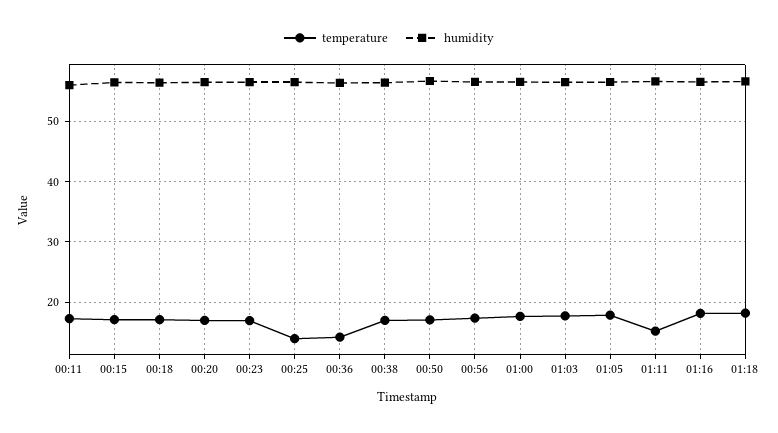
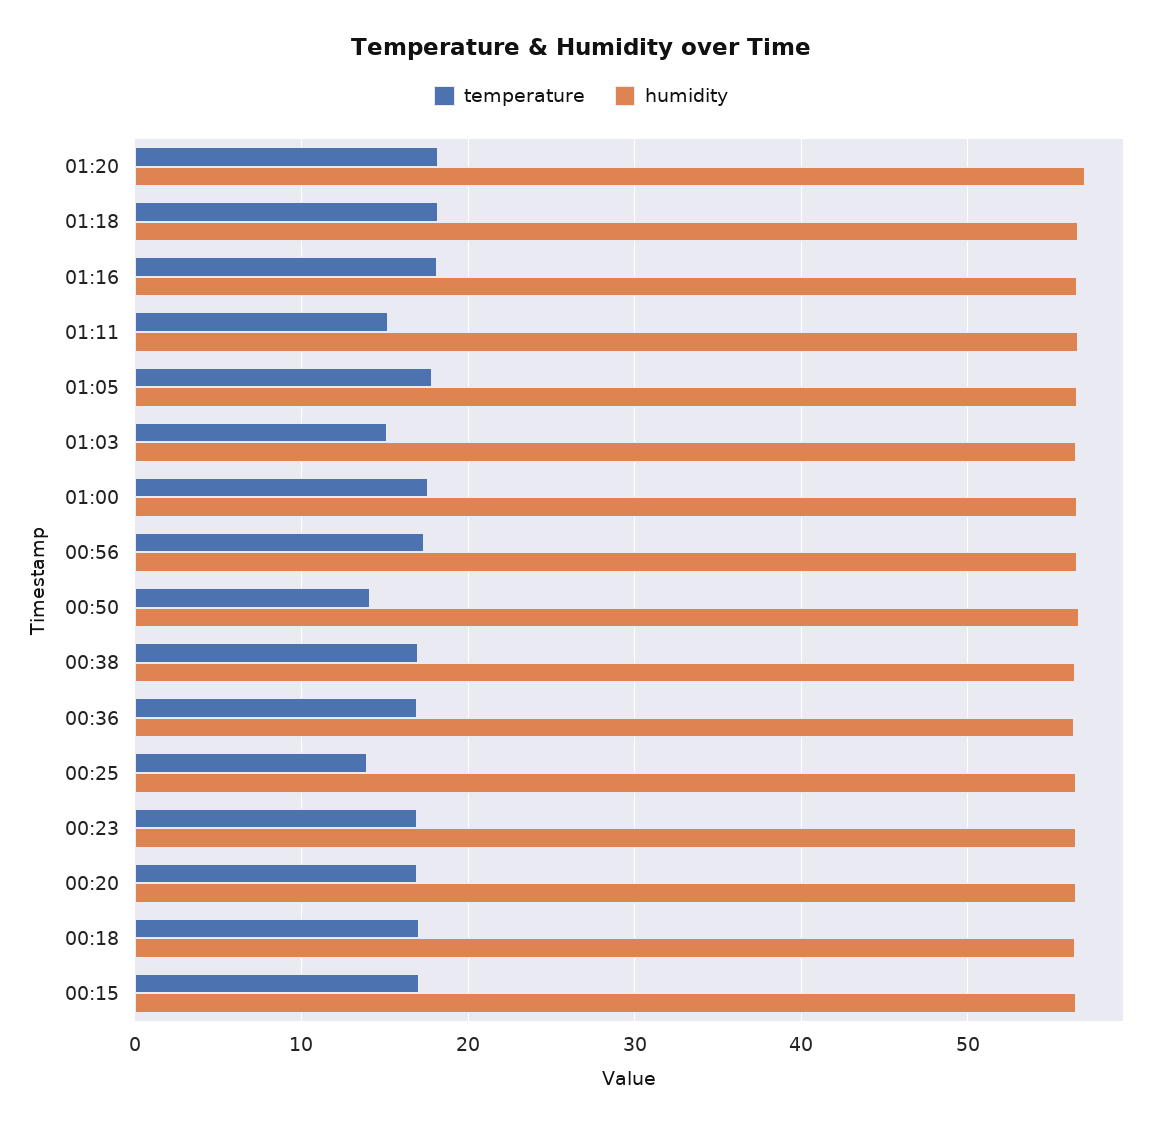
temperature, 00:11: 17 -> none
humidity, 00:11: 56 -> none
temperature, 00:36: 14 -> 17
temperature, 00:50: 17 -> 14
temperature, 01:03: 18 -> 15
temperature, 01:20: none -> 18
humidity, 01:20: none -> 57

